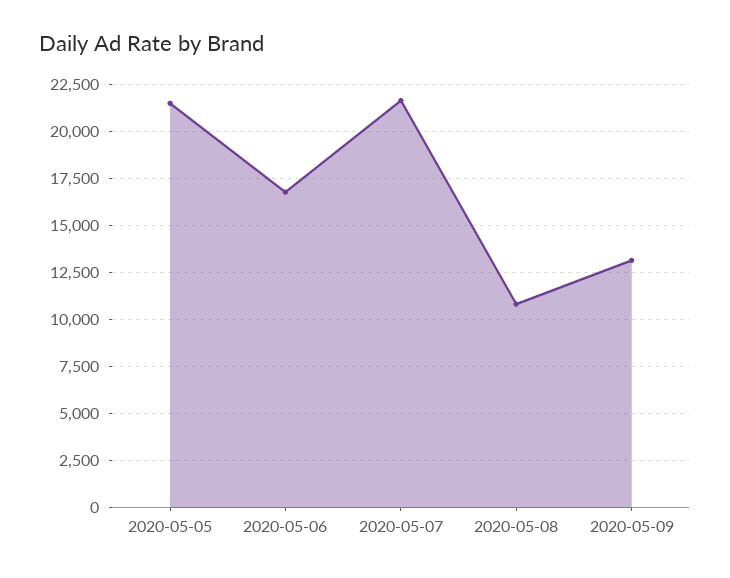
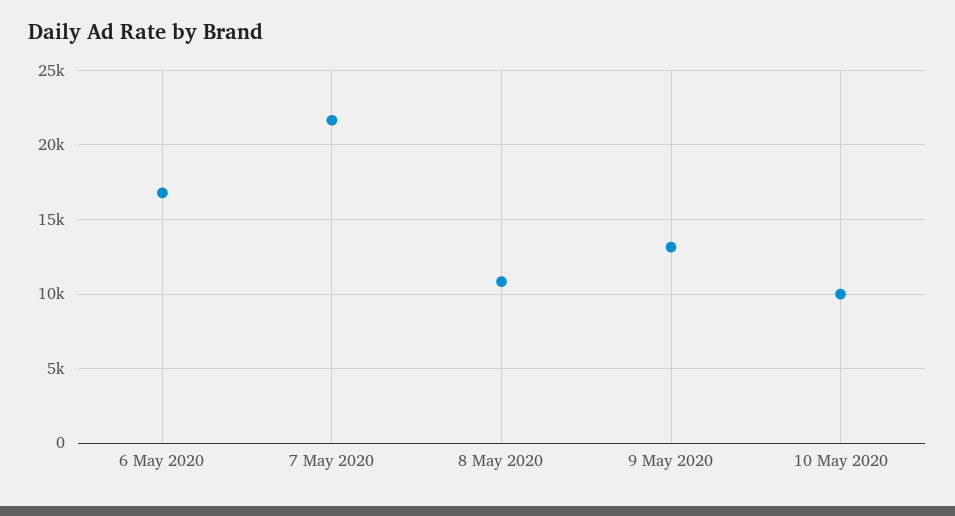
2020-05-05: 21500 -> none
10 May 2020: none -> 10000

